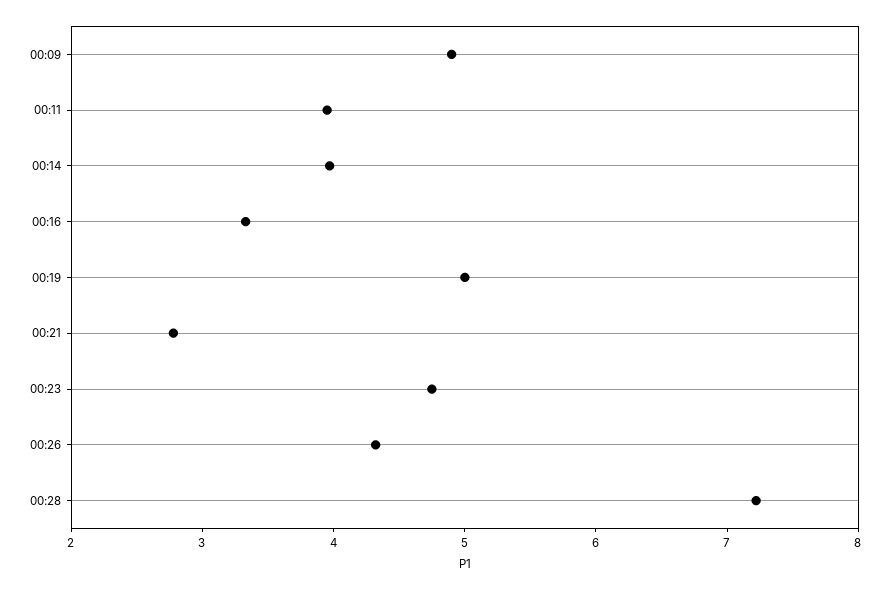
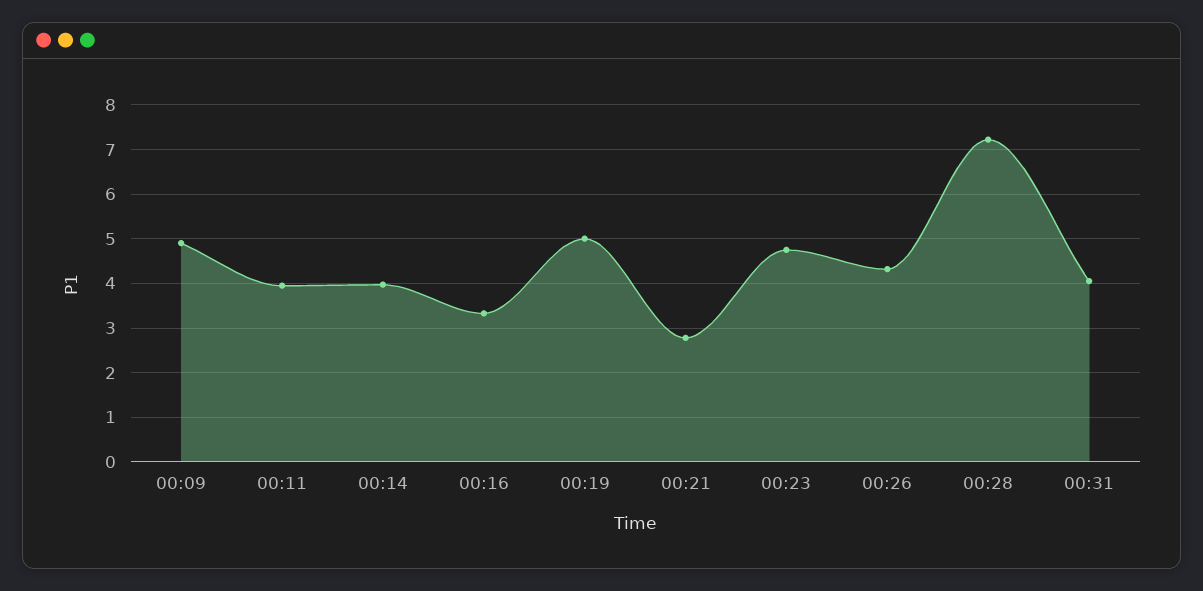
00:31: none -> 4

